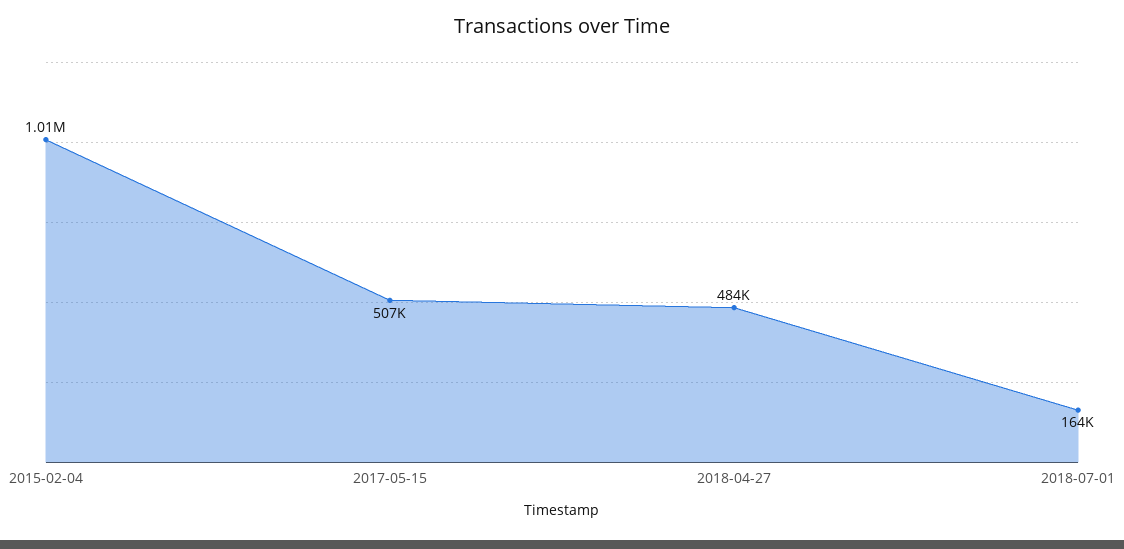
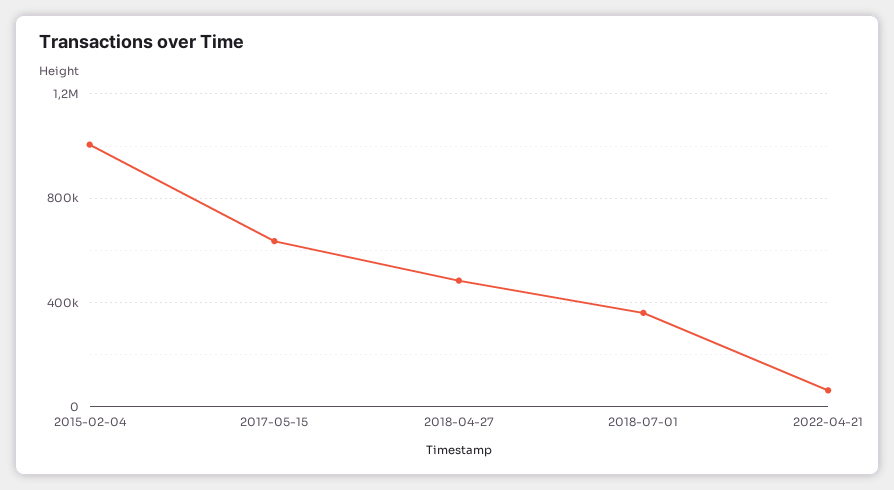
2017-05-15: 507000 -> 650000
2018-07-01: 164000 -> 350000
2022-04-21: none -> 50000

